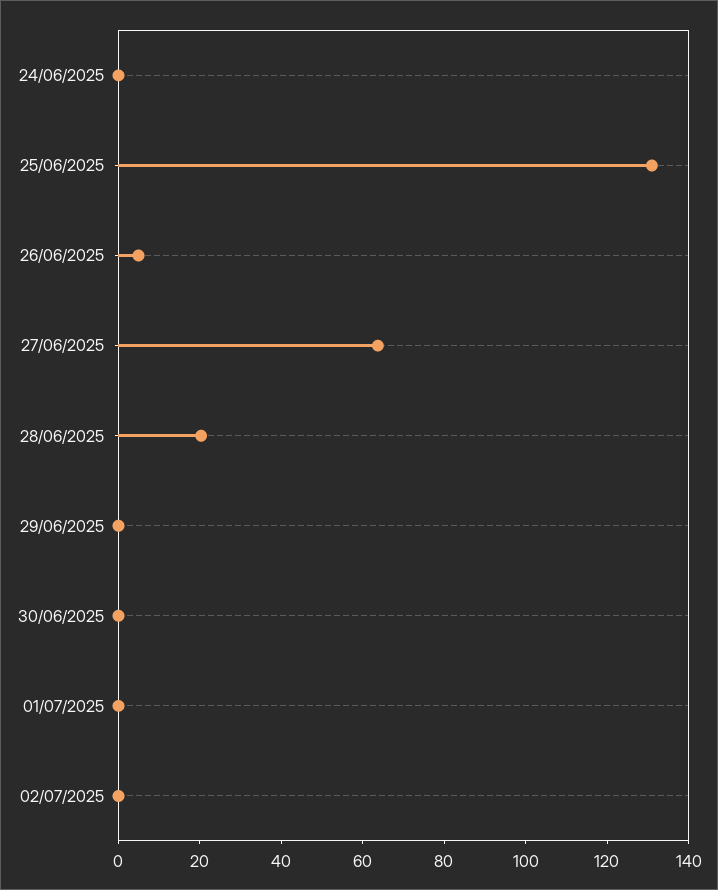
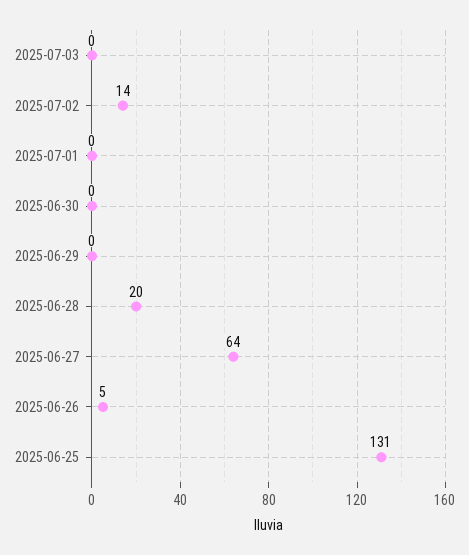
24/06/2025: 0 -> none
02/07/2025: 0 -> 14
2025-07-03: none -> 0

